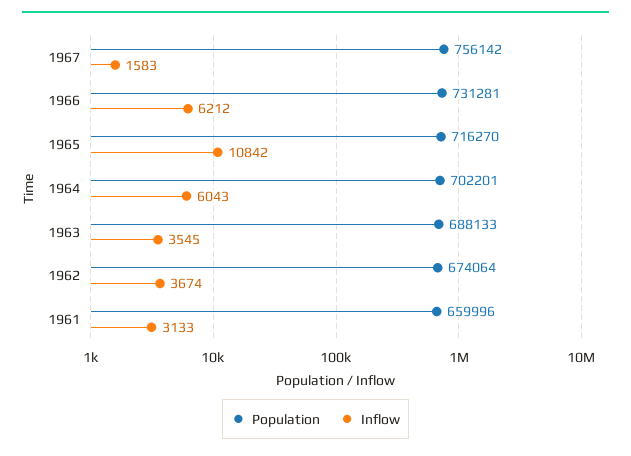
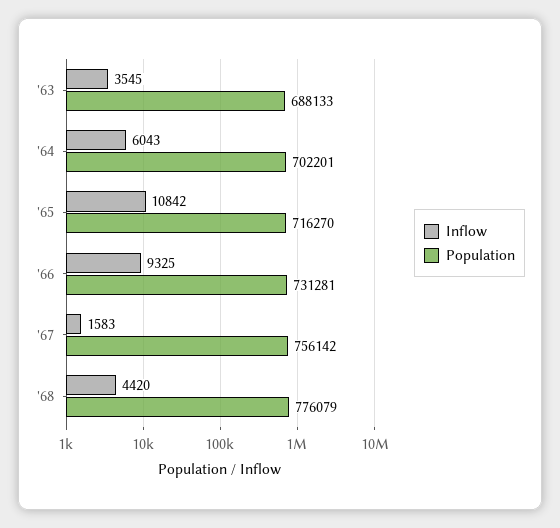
Inflow, 1966: 6212 -> 9325
Population, 1962: 674064 -> none
Inflow, 1962: 3674 -> none
Population, 1961: 659996 -> none
Inflow, 1961: 3133 -> none
Inflow, '68: none -> 4420
Population, '68: none -> 776079

